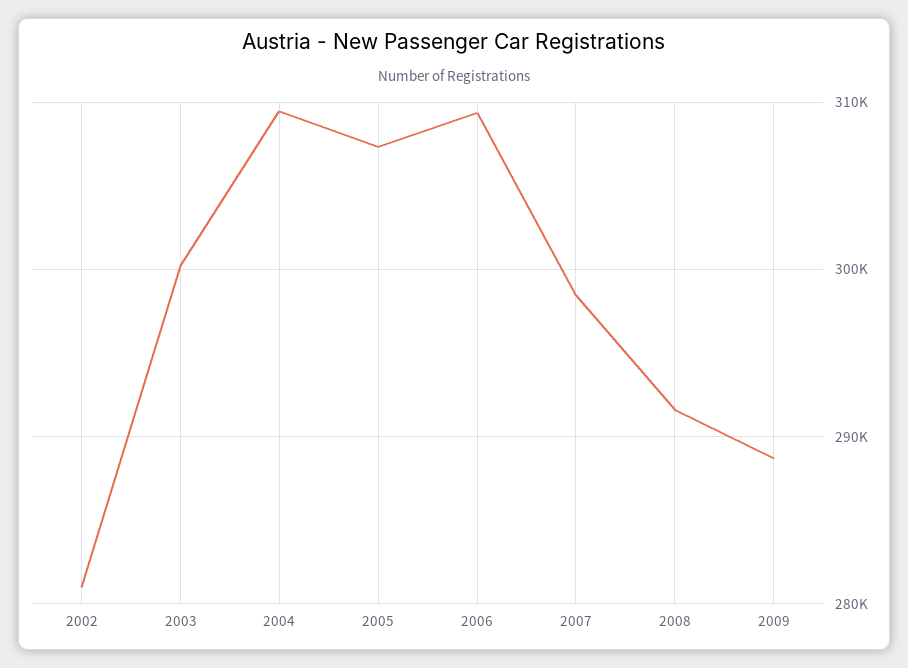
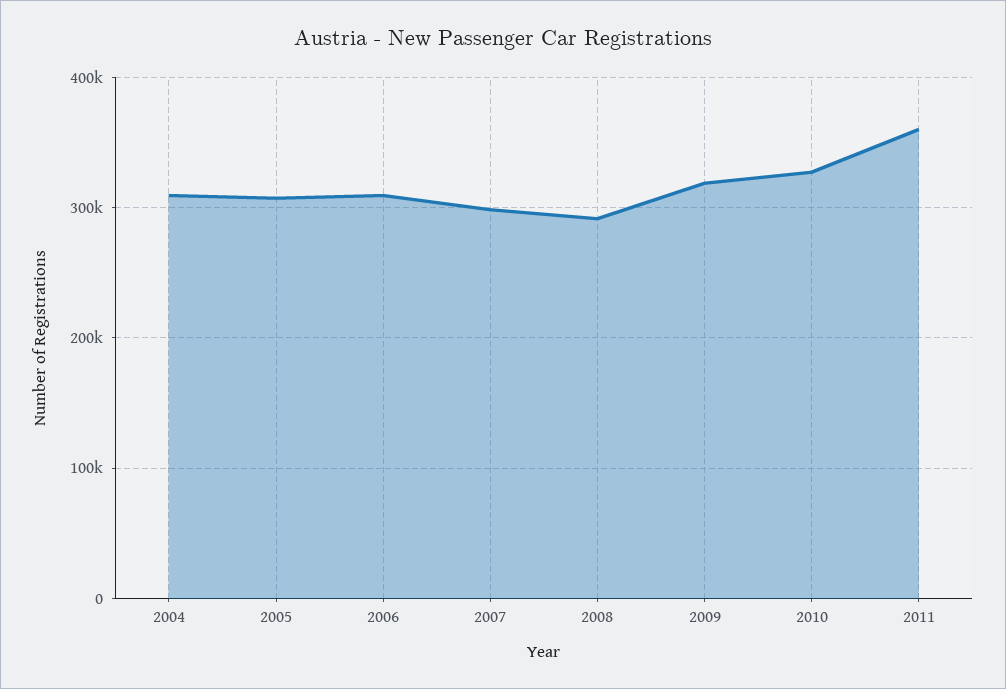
2002: 281000 -> none
2003: 300000 -> none
2009: 289000 -> 320000
2010: none -> 330000
2011: none -> 360000

